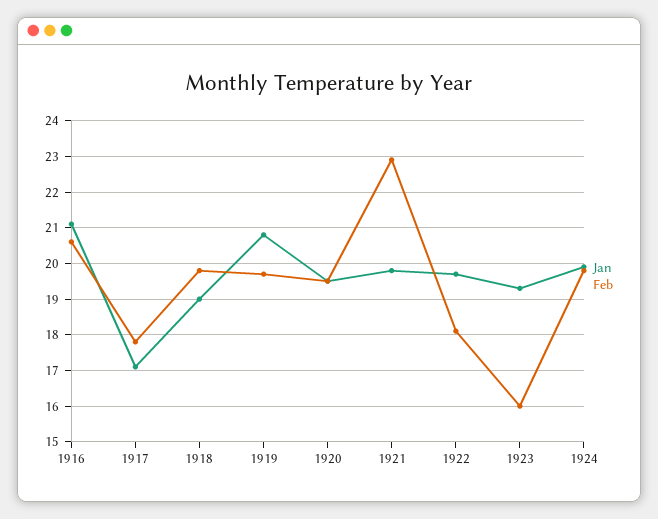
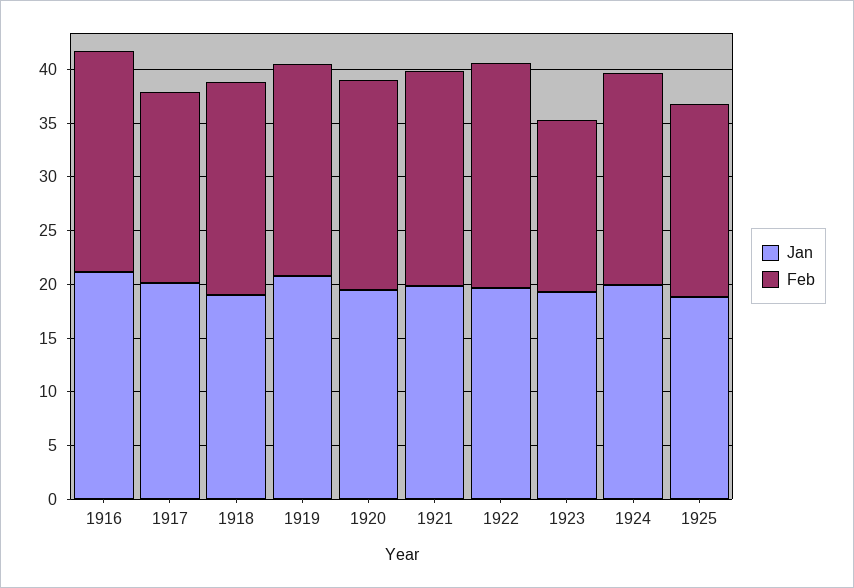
Jan, 1917: 17 -> 20
Feb, 1921: 23 -> 20
Feb, 1922: 18 -> 21
Jan, 1925: none -> 19
Feb, 1925: none -> 18

